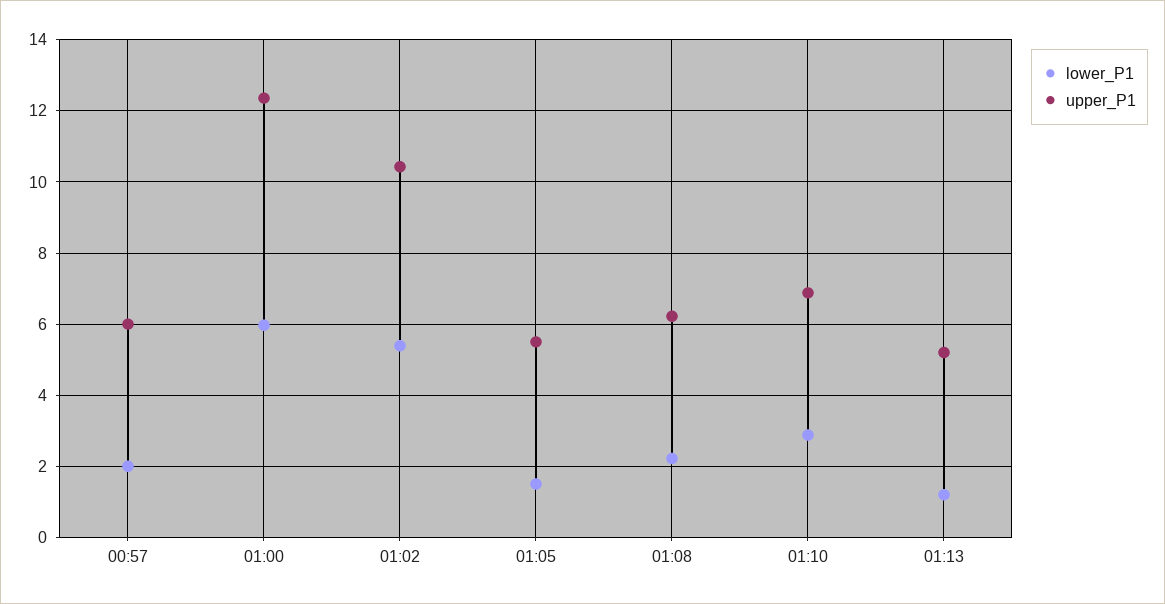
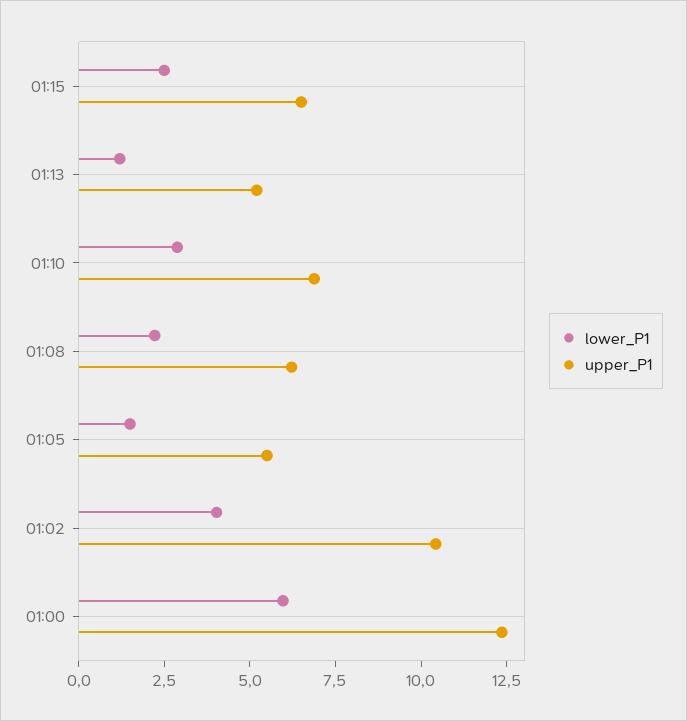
lower_P1, 00:57: 2 -> none
upper_P1, 00:57: 6 -> none
lower_P1, 01:02: 5.4 -> 4
lower_P1, 01:15: none -> 2.5
upper_P1, 01:15: none -> 6.5

